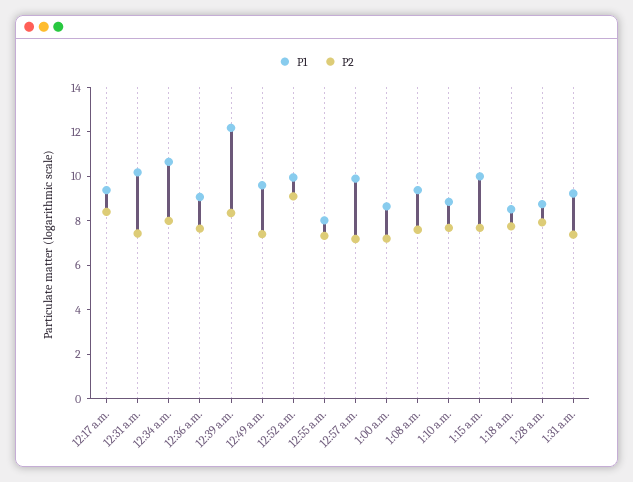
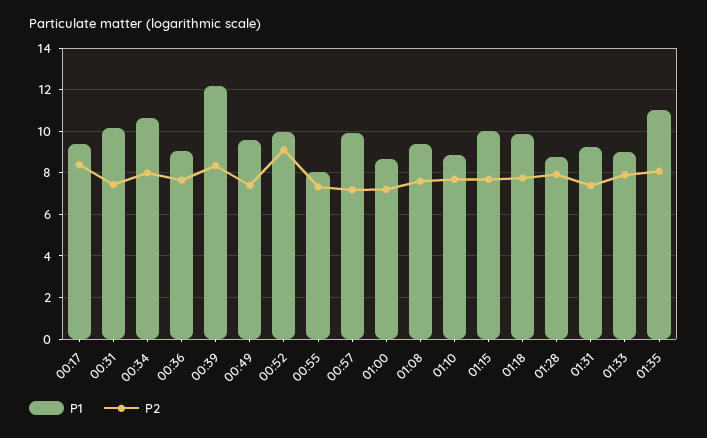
P1, 1:18 a.m.: 8.5 -> 10
P1, 01:33: none -> 9
P2, 01:33: none -> 8
P1, 01:35: none -> 11
P2, 01:35: none -> 8

